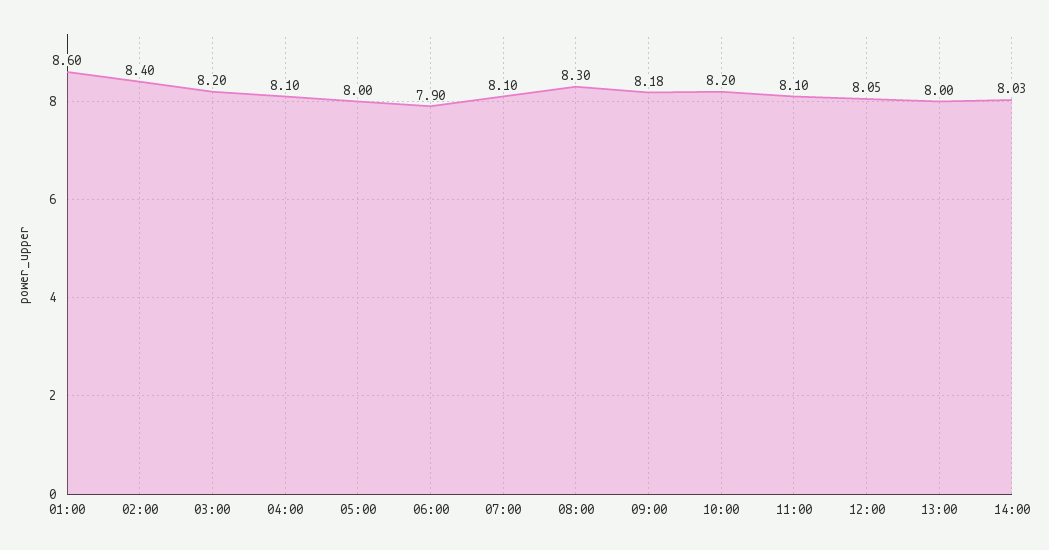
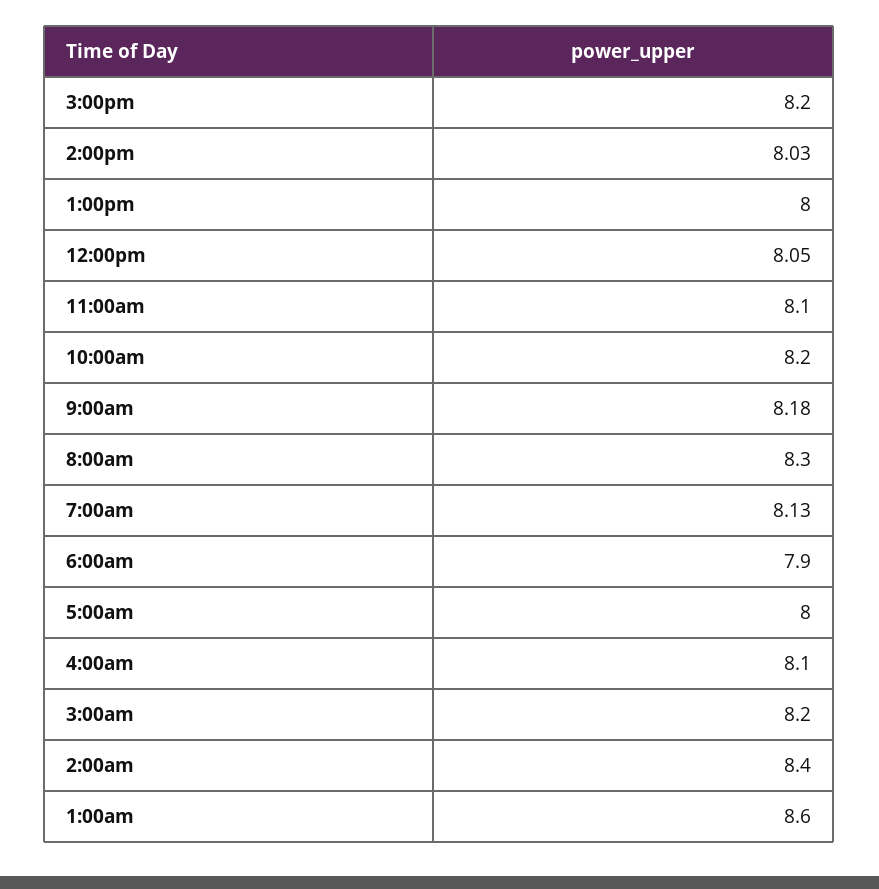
07:00: 8.1 -> 8.13
3:00pm: none -> 8.2

